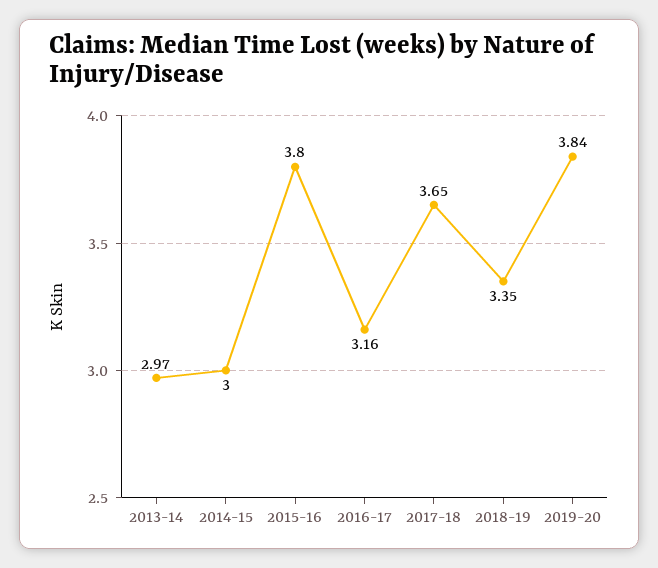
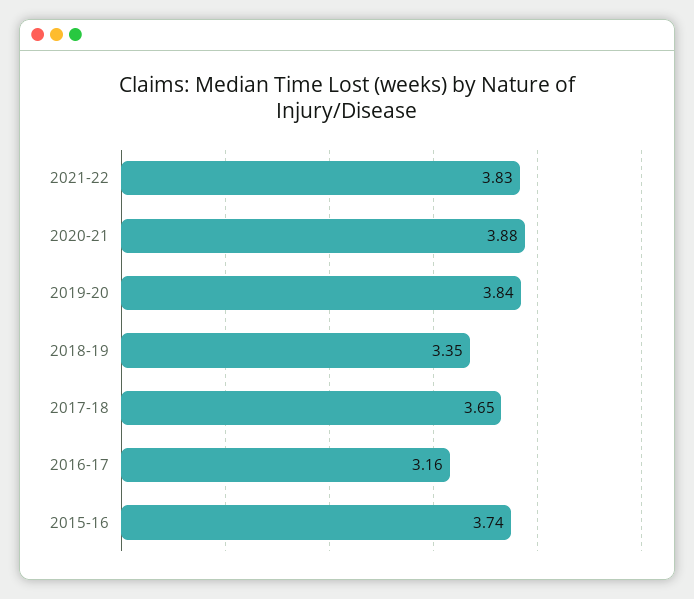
2013-14: 2.97 -> none
2014-15: 3 -> none
2015-16: 3.8 -> 3.74
2021-22: none -> 3.83
2020-21: none -> 3.88

